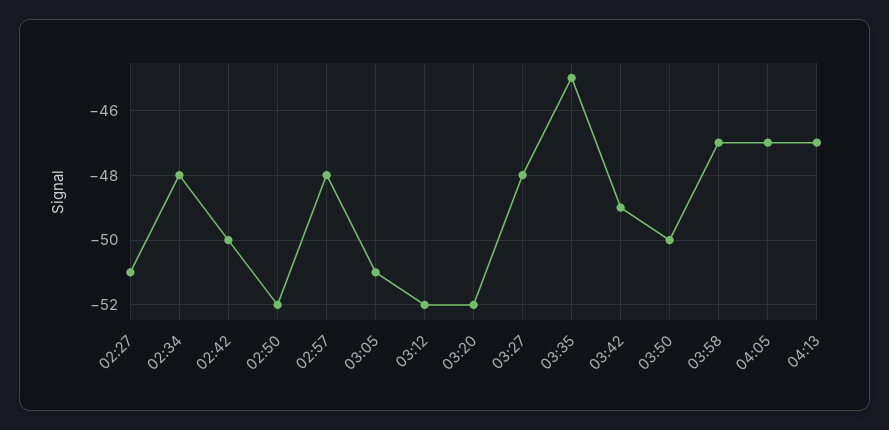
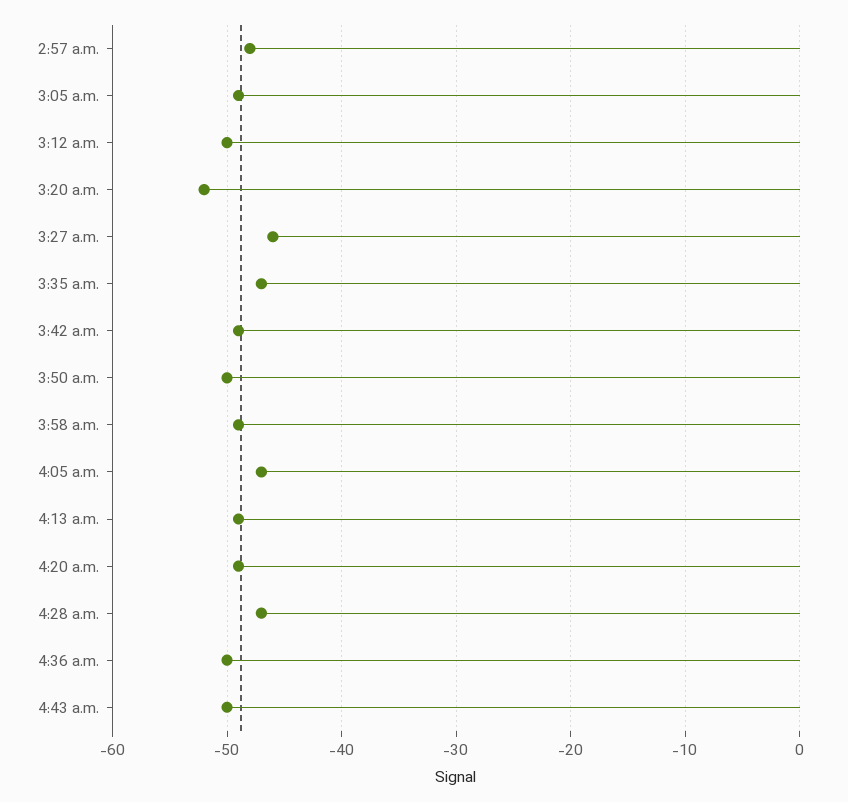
02:27: -51 -> none
02:34: -48 -> none
02:42: -50 -> none
02:50: -52 -> none
03:05: -51 -> -49
03:12: -52 -> -50
03:27: -48 -> -46
03:35: -45 -> -47
03:58: -47 -> -49
04:13: -47 -> -49
4:20 a.m.: none -> -49
4:28 a.m.: none -> -47
4:36 a.m.: none -> -50
4:43 a.m.: none -> -50

